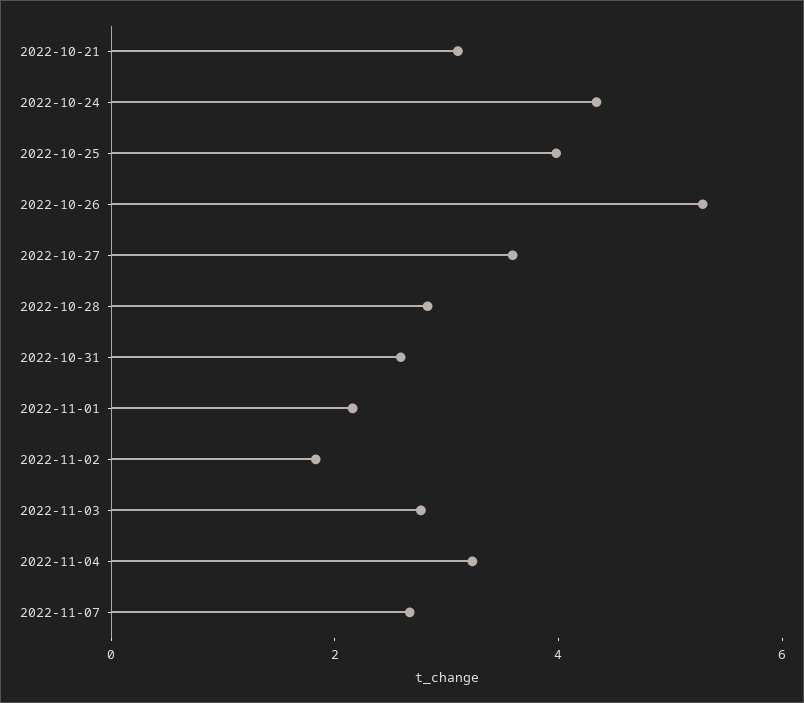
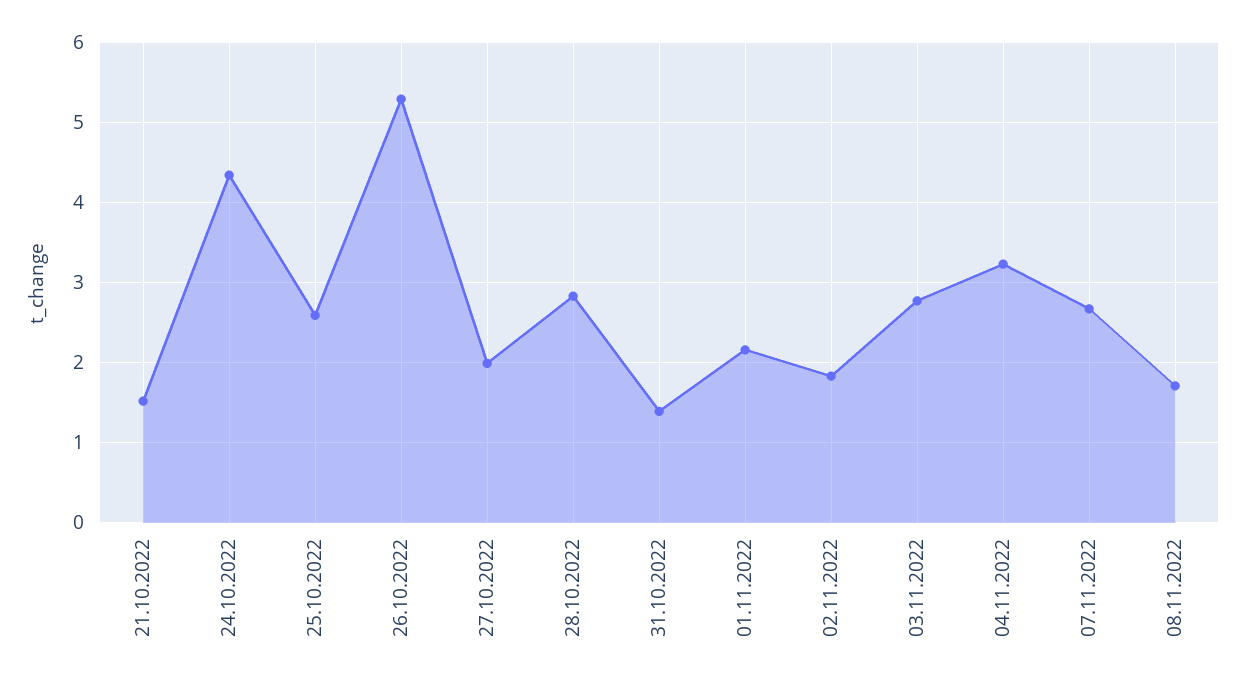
2022-10-21: 3 -> 1.5
2022-10-25: 4 -> 2.6
2022-10-27: 3.5 -> 2
2022-10-31: 2.5 -> 1.4
08.11.2022: none -> 1.7

